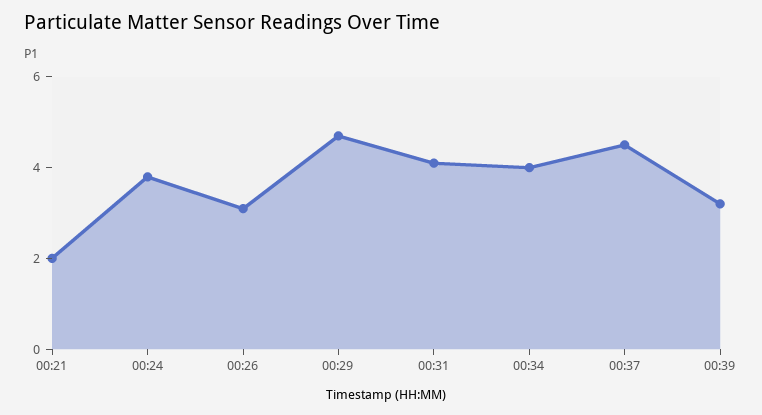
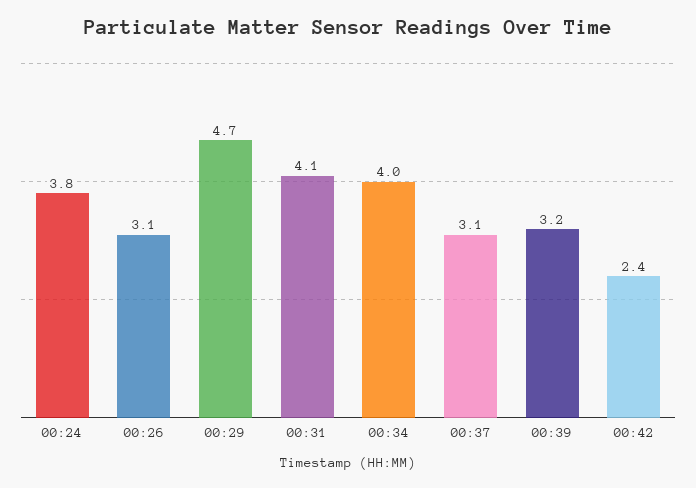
00:21: 2 -> none
00:37: 4.5 -> 3.1
00:42: none -> 2.4

